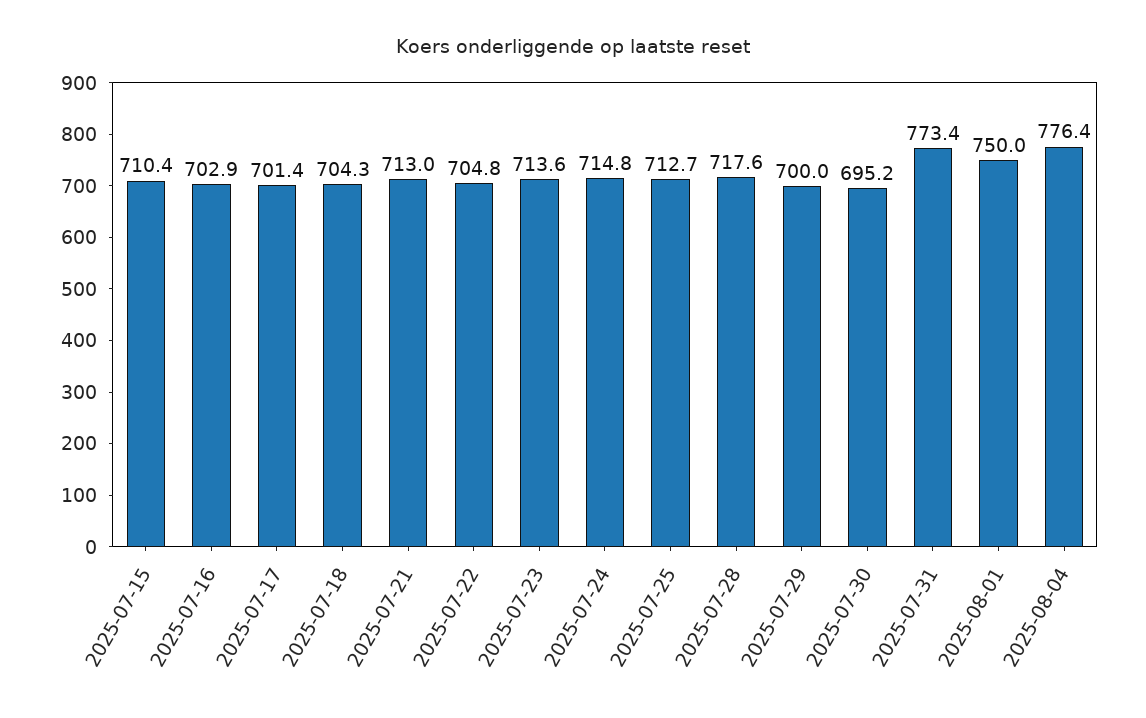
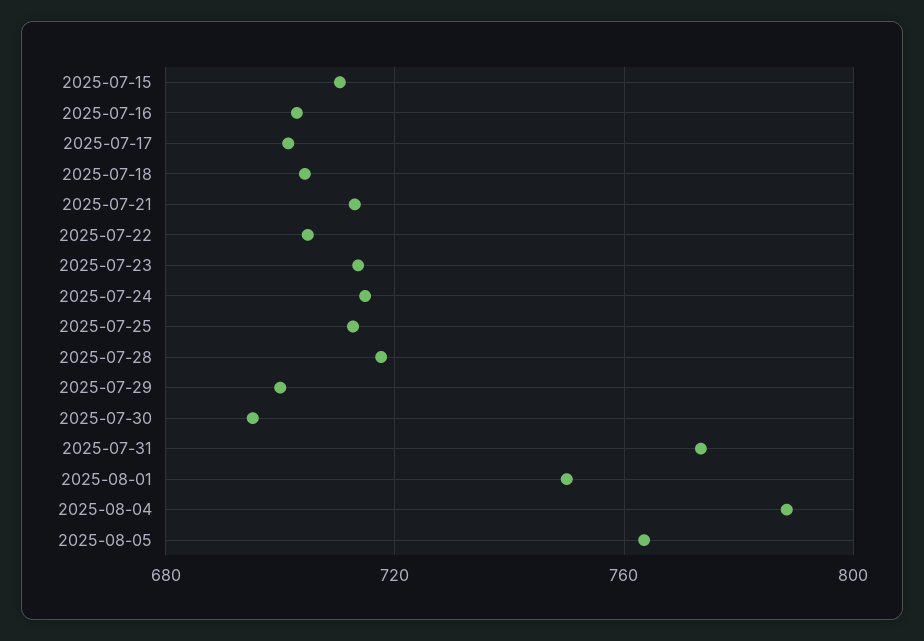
2025-08-04: 776.4 -> 790
2025-08-05: none -> 765

